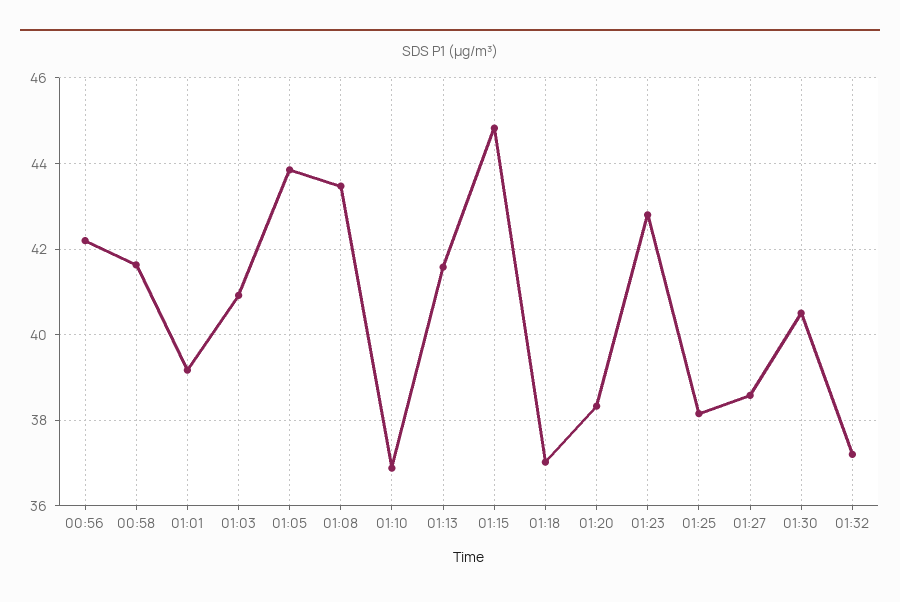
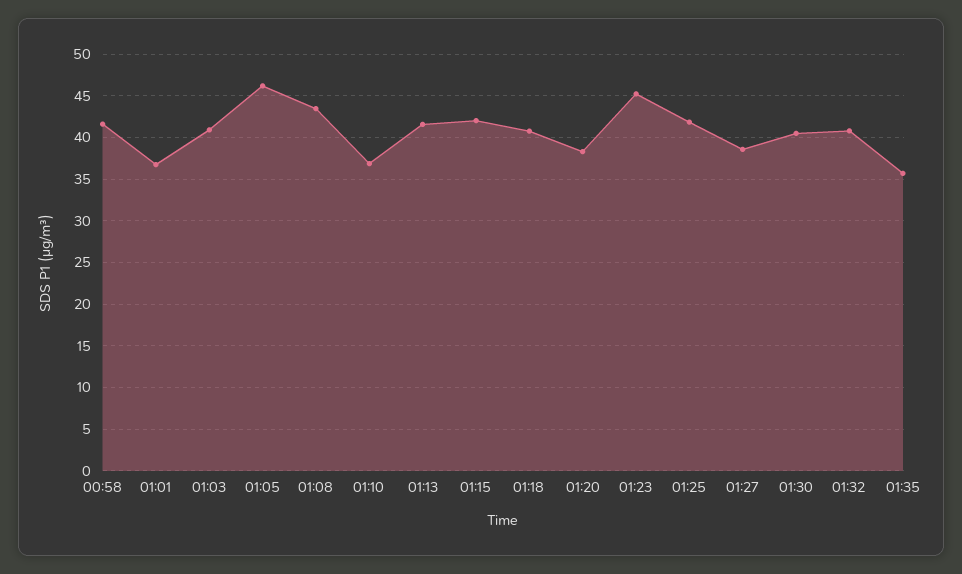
00:56: 42.2 -> none
01:01: 39.2 -> 37
01:05: 43.8 -> 46
01:15: 44.8 -> 42
01:18: 37 -> 41
01:23: 42.8 -> 45
01:25: 38.2 -> 42
01:32: 37.2 -> 41
01:35: none -> 36

